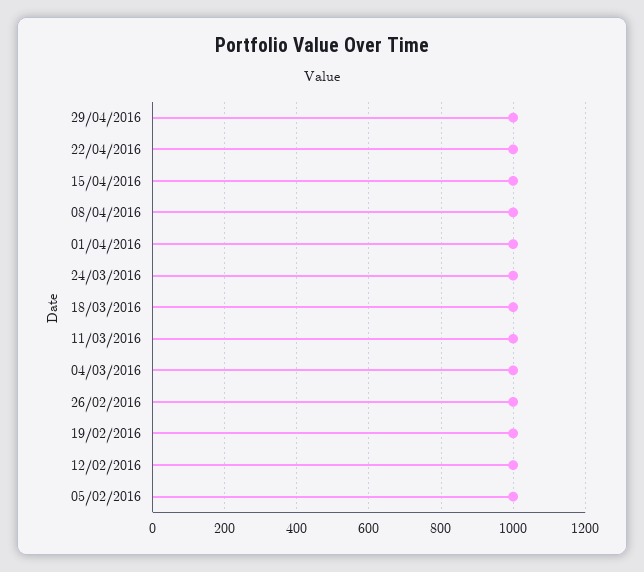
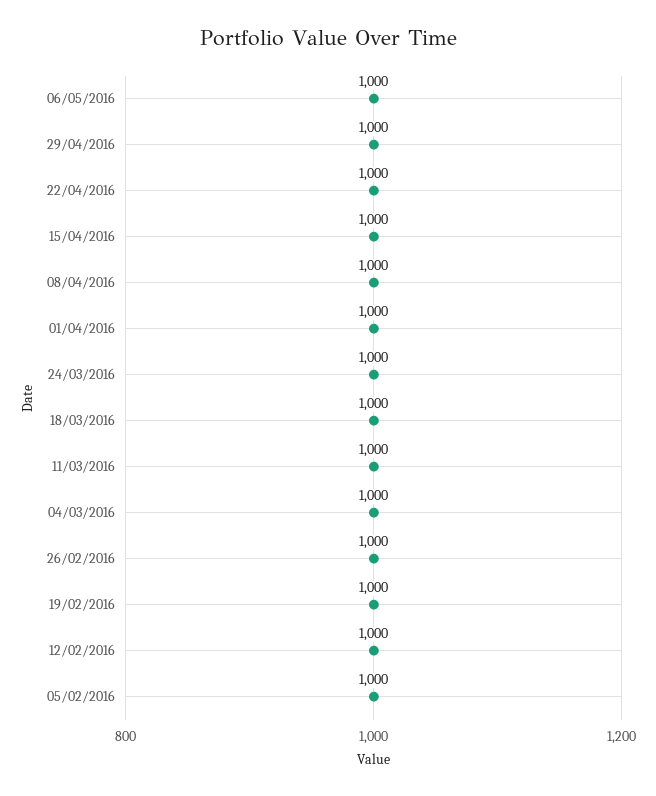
06/05/2016: none -> 1000

